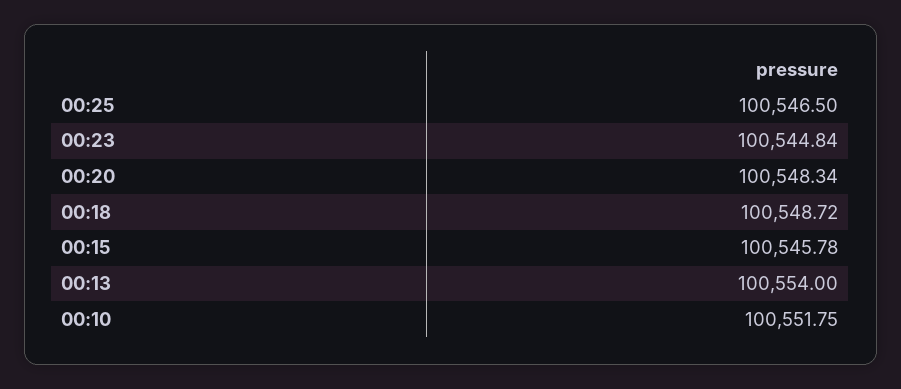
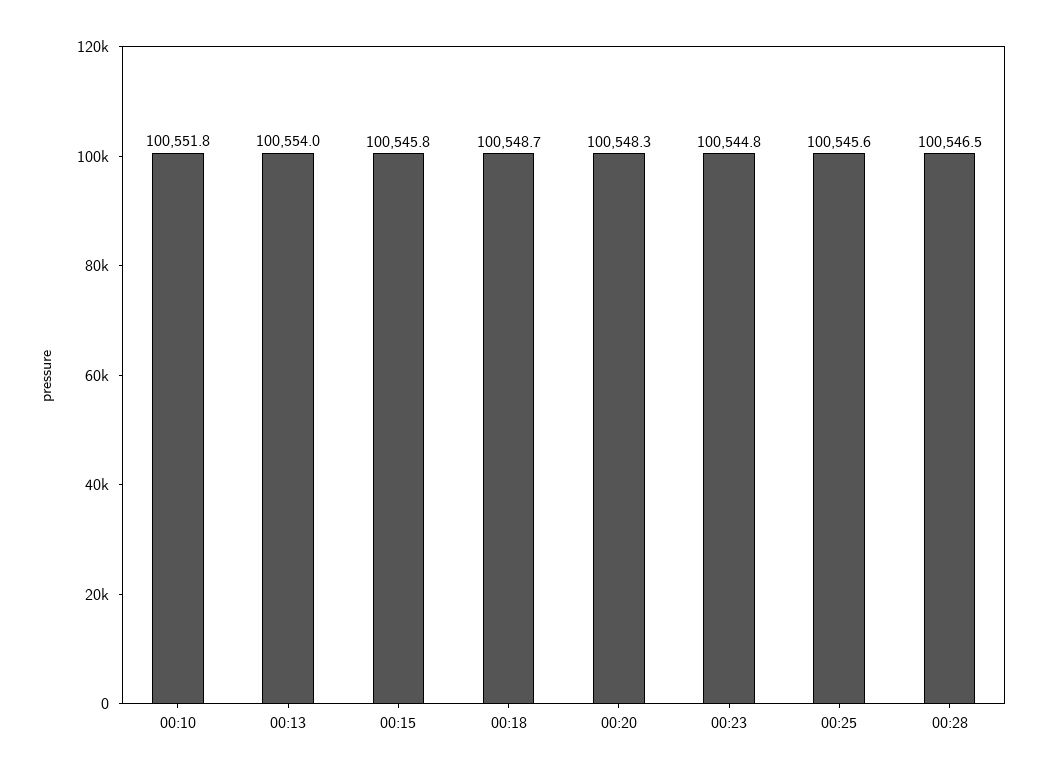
00:25: 100546.5 -> 100545.6
00:28: none -> 100546.5

